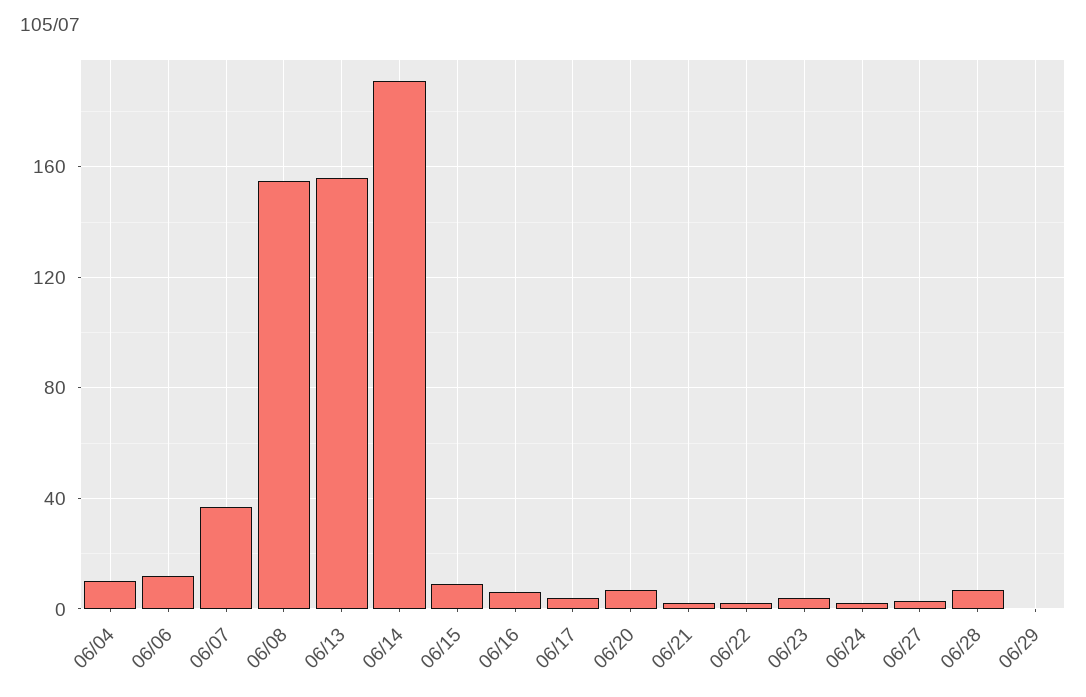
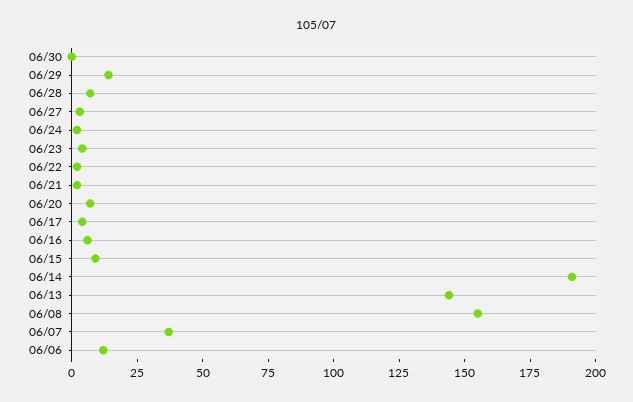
06/04: 10 -> none
06/13: 155 -> 145
06/29: 0 -> 15
06/30: none -> 0

